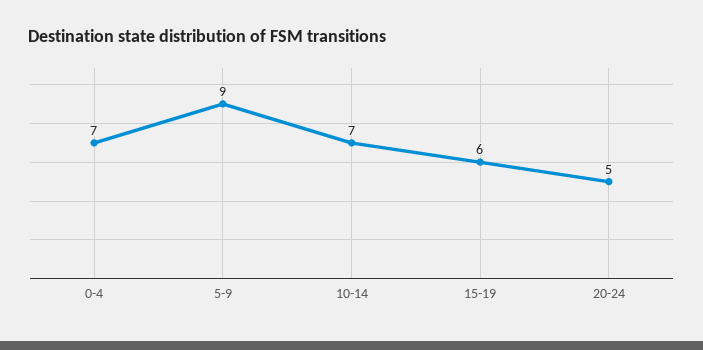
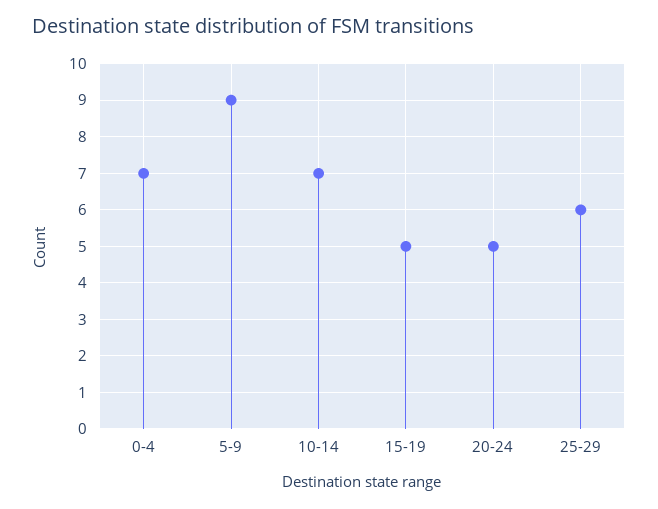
15-19: 6 -> 5
25-29: none -> 6

